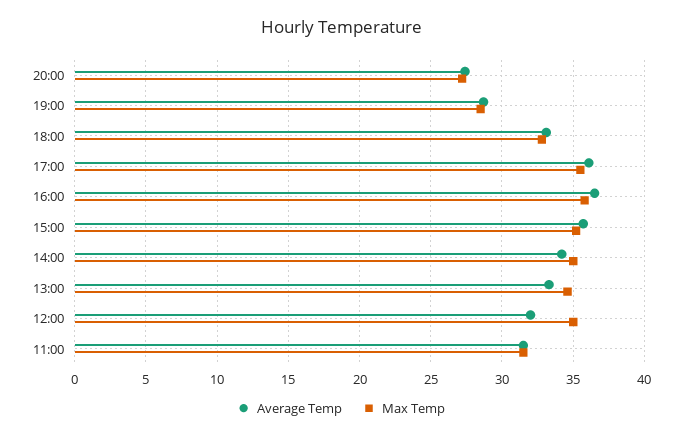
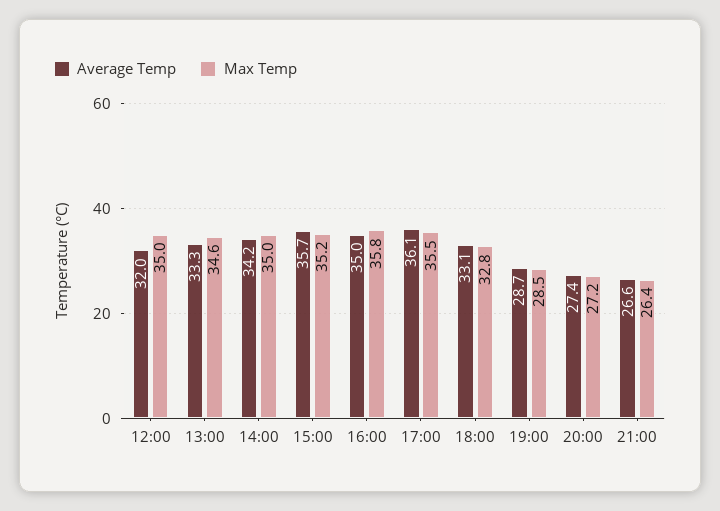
Average Temp, 16:00: 36.5 -> 35
Average Temp, 11:00: 31.5 -> none
Max Temp, 11:00: 31.5 -> none
Average Temp, 21:00: none -> 26.6
Max Temp, 21:00: none -> 26.4

